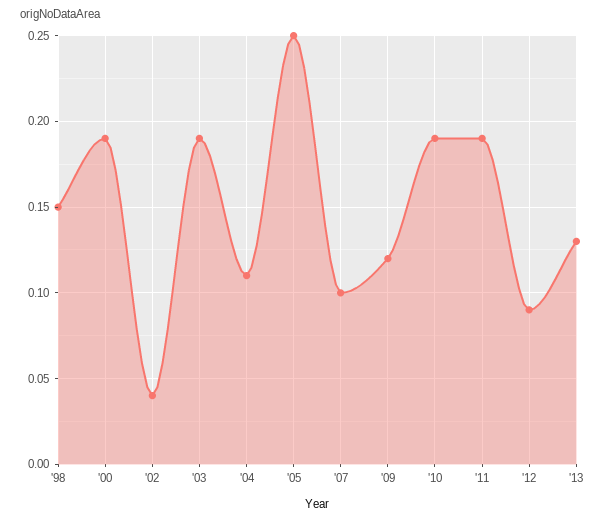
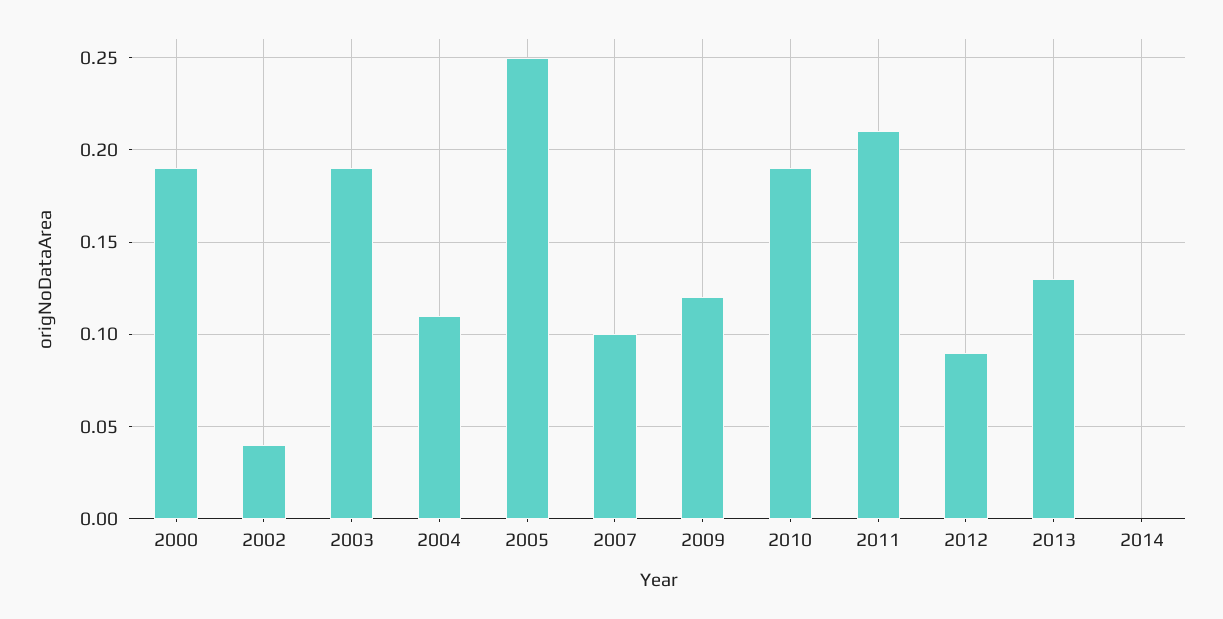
'98: 0.15 -> none
'11: 0.19 -> 0.21
2014: none -> 0

